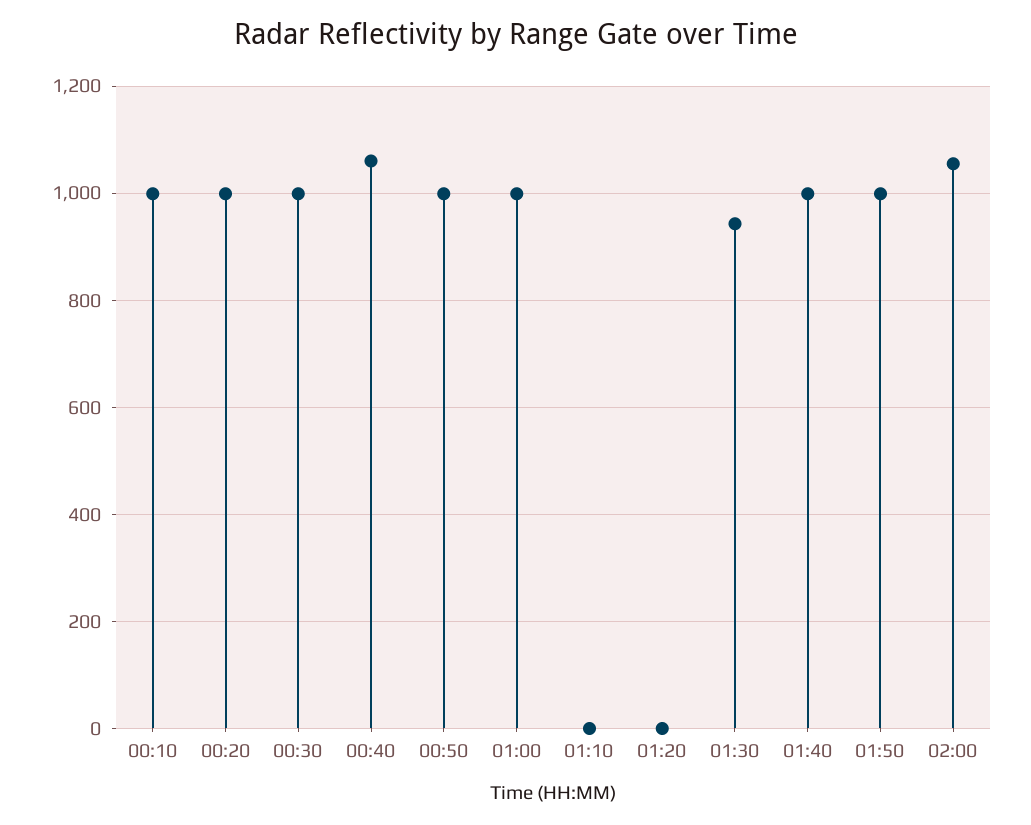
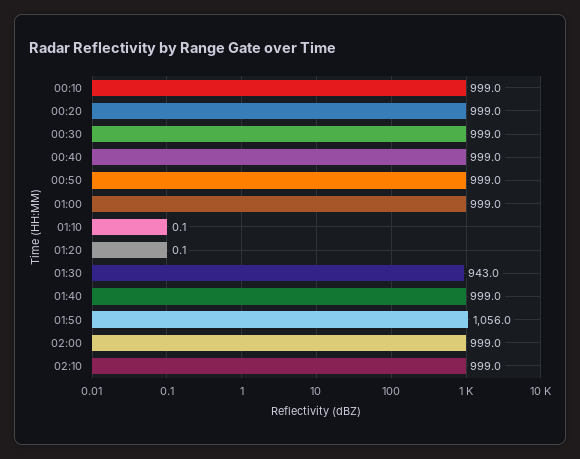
00:40: 1060 -> 999
01:50: 1000 -> 1056
02:00: 1060 -> 999
02:10: none -> 999

